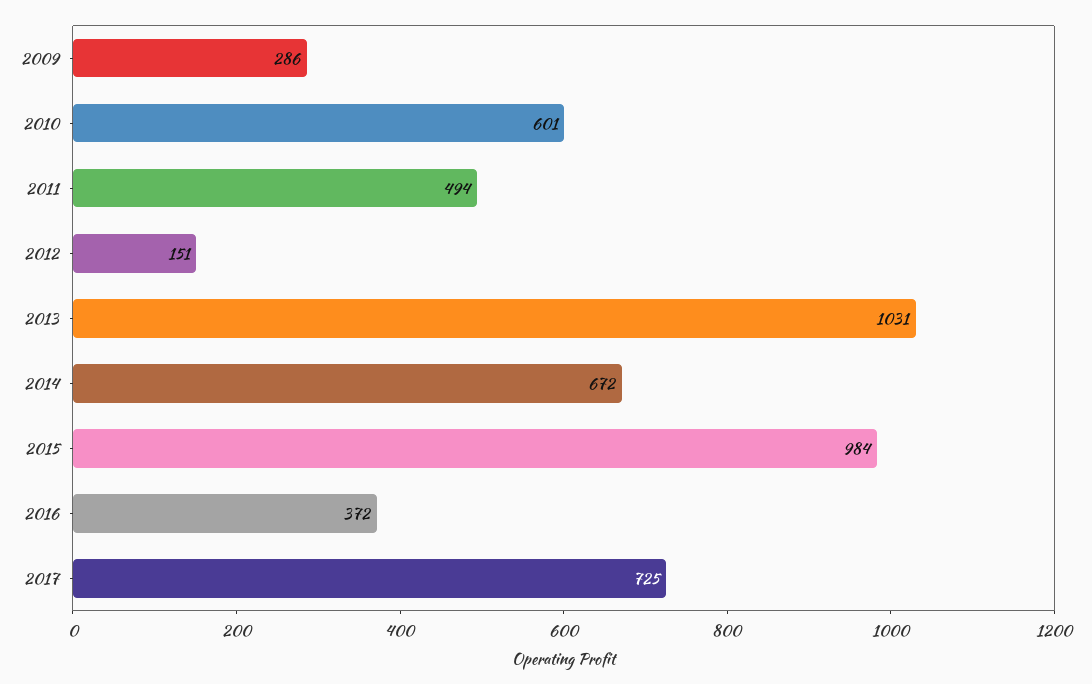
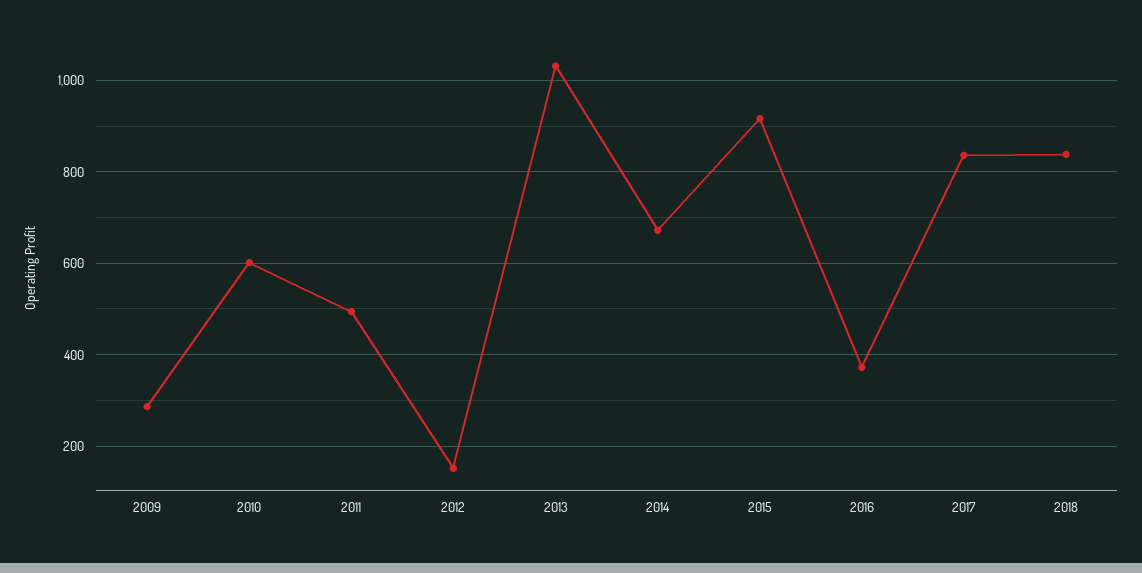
2015: 984 -> 920
2017: 725 -> 840
2018: none -> 840

